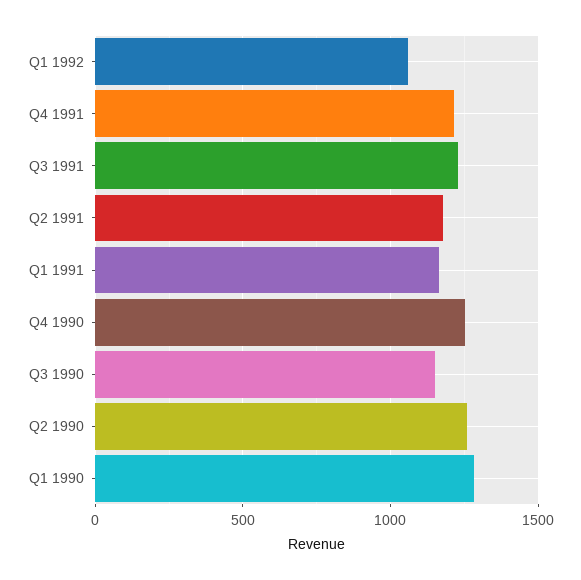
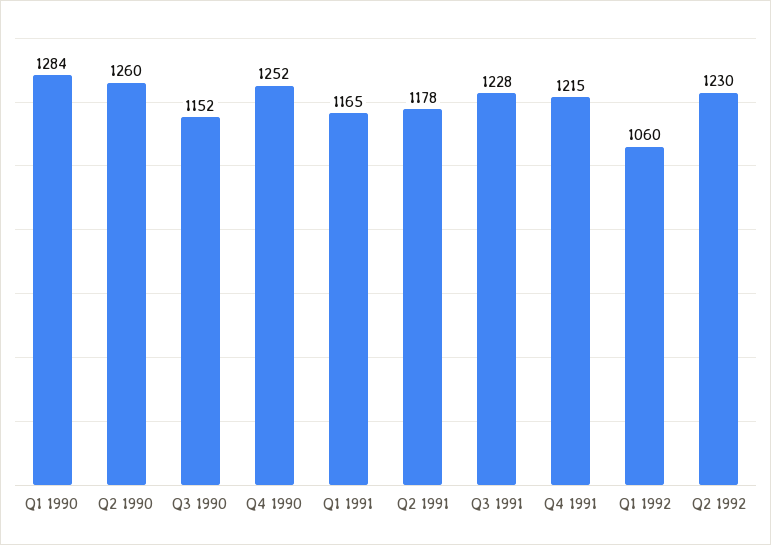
Q2 1992: none -> 1230

